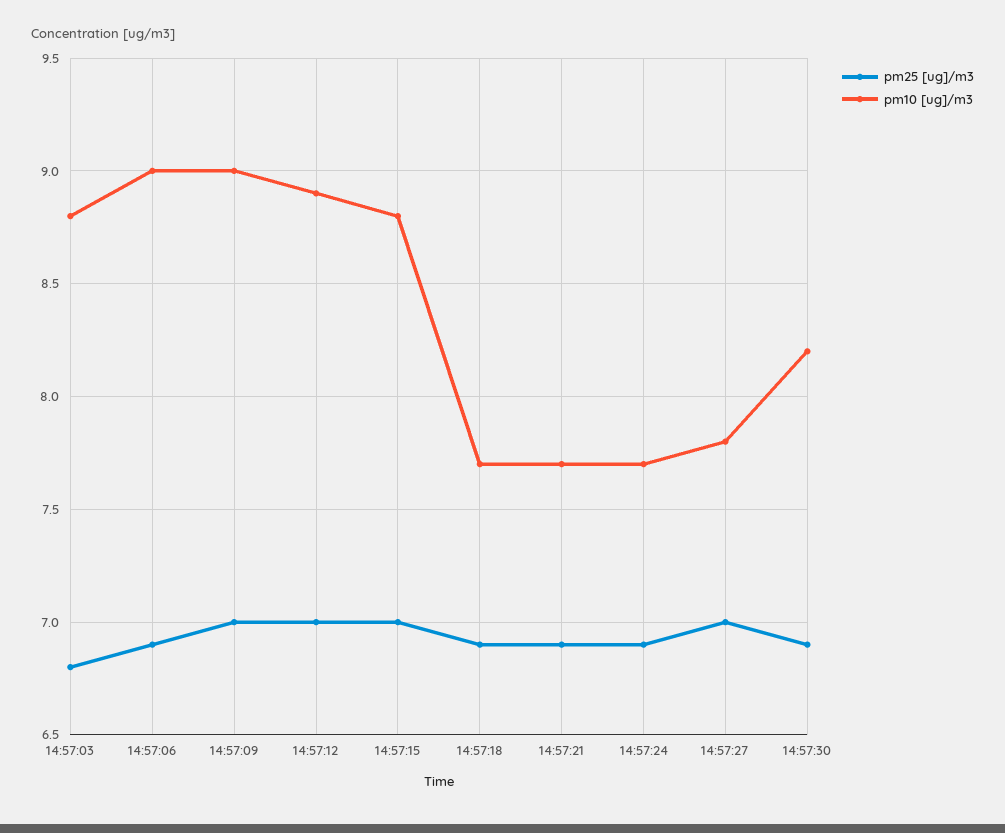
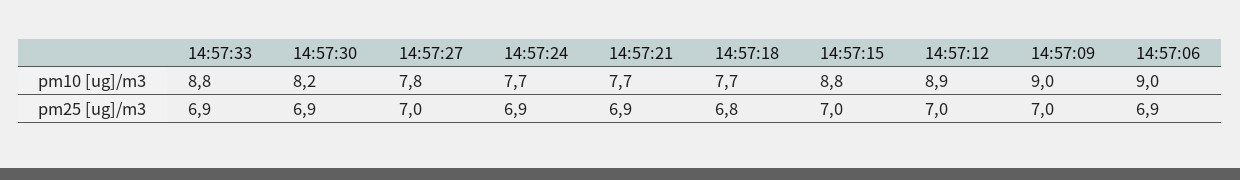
pm25 [ug]/m3, 14:57:03: 6.8 -> none
pm10 [ug]/m3, 14:57:03: 8.8 -> none
pm25 [ug]/m3, 14:57:18: 6.9 -> 6.8
pm10 [ug]/m3, 14:57:33: none -> 8.8
pm25 [ug]/m3, 14:57:33: none -> 6.9

